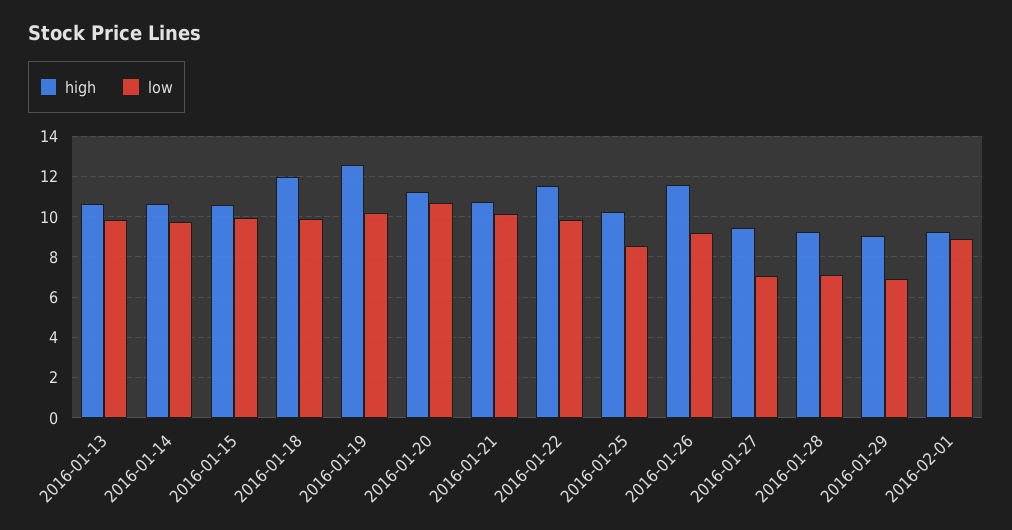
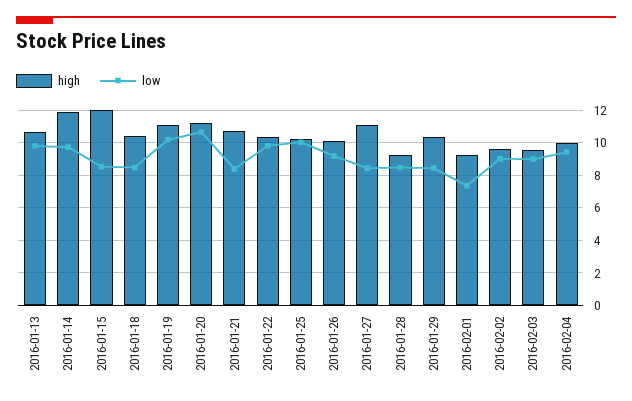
high, 2016-01-14: 10.5 -> 12
high, 2016-01-15: 10.5 -> 12
low, 2016-01-15: 10 -> 8.5
high, 2016-01-18: 12 -> 10.5
low, 2016-01-18: 10 -> 8.5
high, 2016-01-19: 12.5 -> 11
low, 2016-01-21: 10 -> 8.5
high, 2016-01-22: 11.5 -> 10.5
low, 2016-01-25: 8.5 -> 10
high, 2016-01-26: 11.5 -> 10
high, 2016-01-27: 9.5 -> 11
low, 2016-01-27: 7 -> 8.5
low, 2016-01-28: 7 -> 8.5
high, 2016-01-29: 9 -> 10.5
low, 2016-01-29: 7 -> 8.5
low, 2016-02-01: 9 -> 7.5
high, 2016-02-02: none -> 9.5
low, 2016-02-02: none -> 9
high, 2016-02-03: none -> 9.5
low, 2016-02-03: none -> 9
high, 2016-02-04: none -> 10
low, 2016-02-04: none -> 9.5

